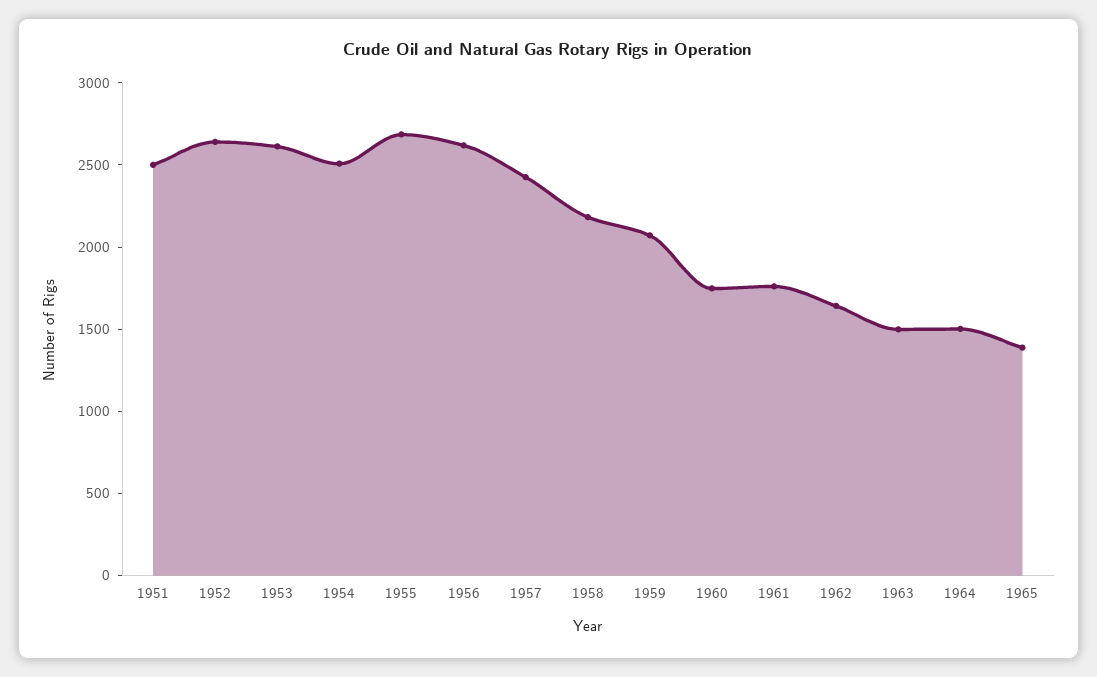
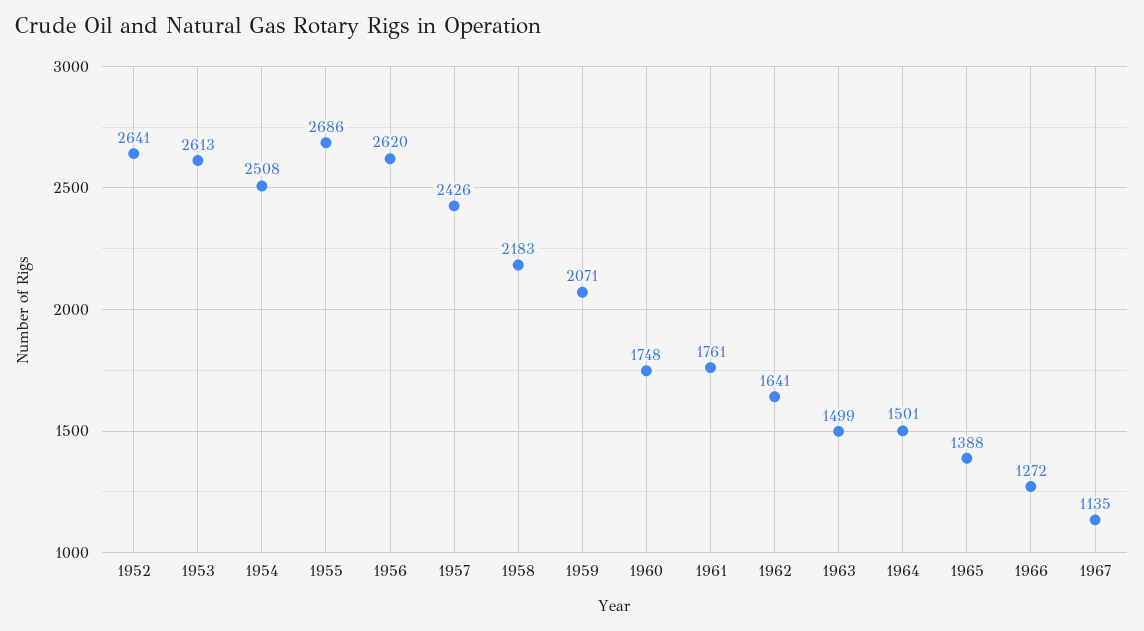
1951: 2500 -> none
1966: none -> 1272
1967: none -> 1135

